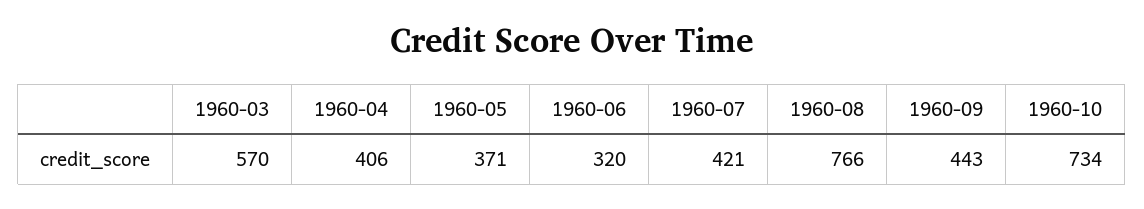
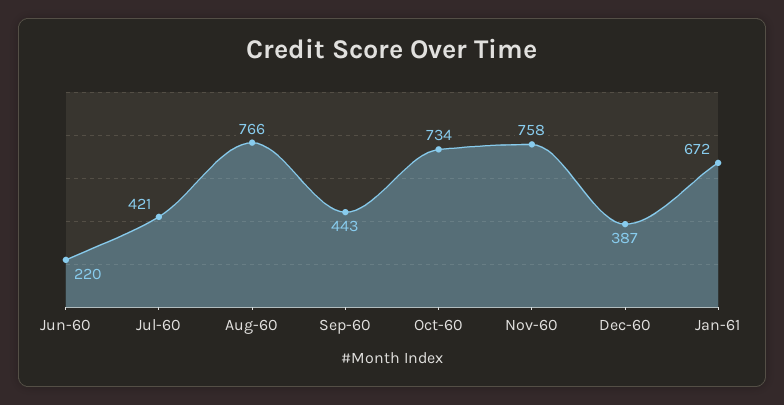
1960-03: 570 -> none
1960-04: 406 -> none
1960-05: 371 -> none
1960-06: 320 -> 220
Nov-60: none -> 758
Dec-60: none -> 387
Jan-61: none -> 672

